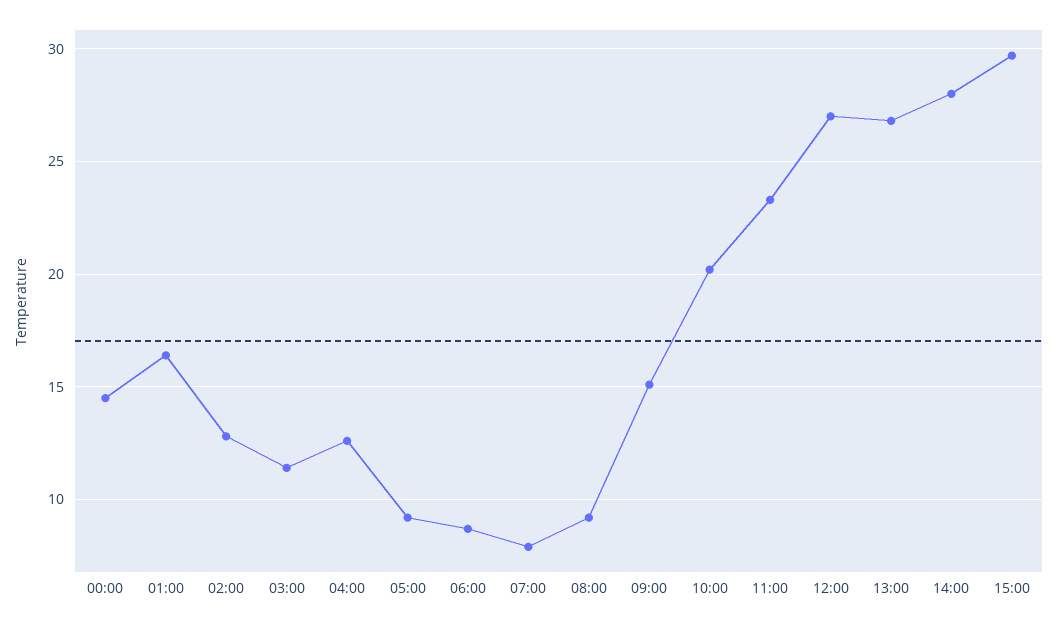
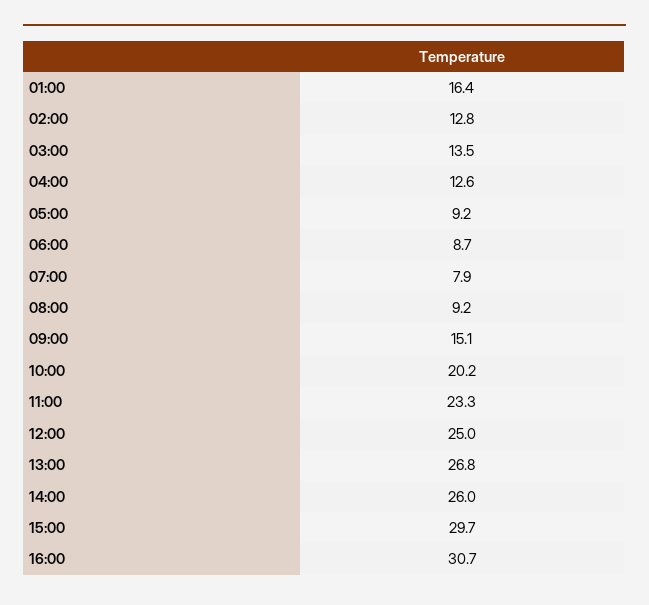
00:00: 14.5 -> none
03:00: 11.5 -> 13.5
12:00: 27 -> 25
14:00: 28 -> 26
16:00: none -> 30.7

